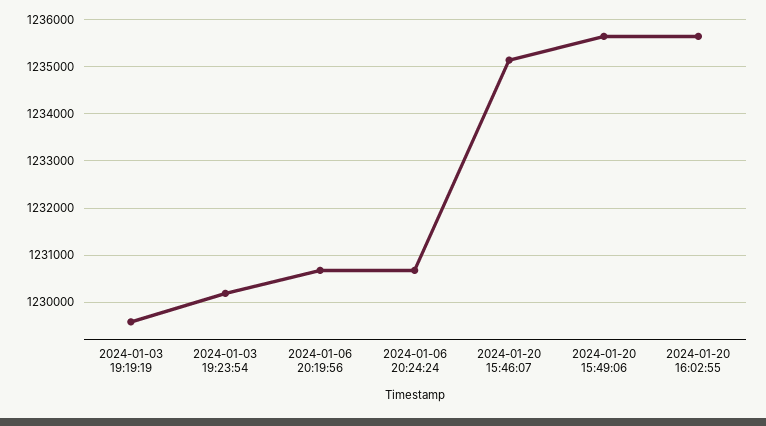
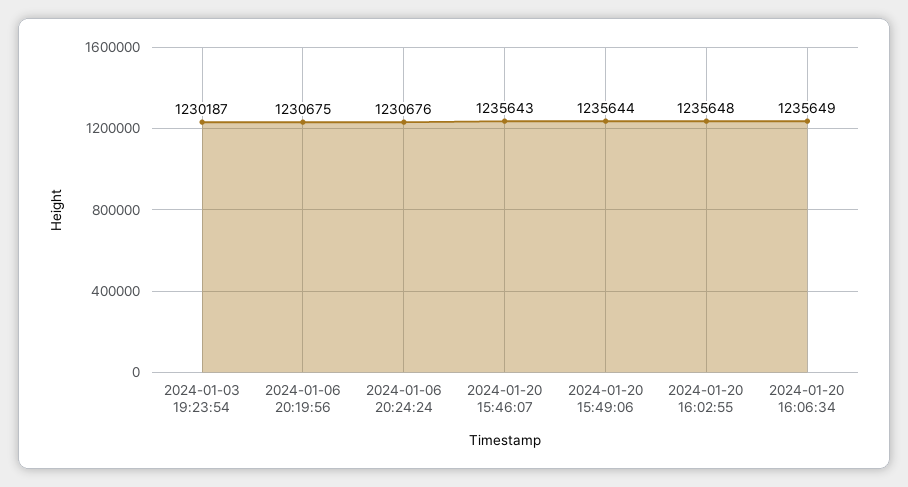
2024-01-03 19:19:19: 1229600 -> none
2024-01-20 15:46:07: 1235200 -> 1235643
2024-01-20 16:06:34: none -> 1235649

